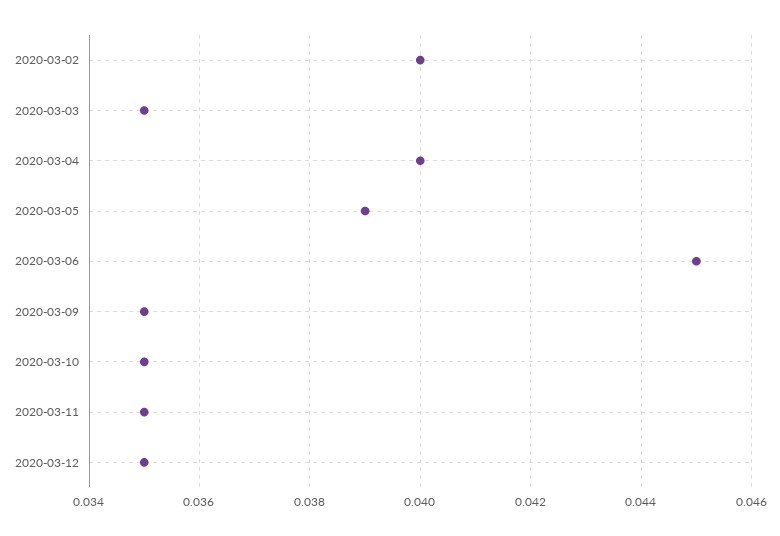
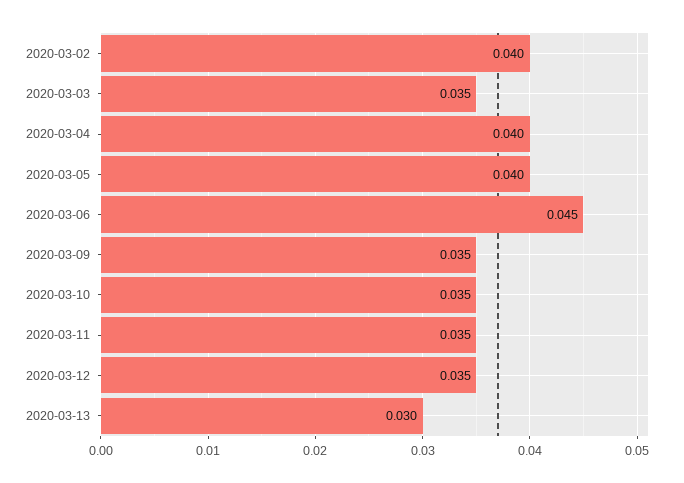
2020-03-05: 0.039 -> 0.04
2020-03-13: none -> 0.03

